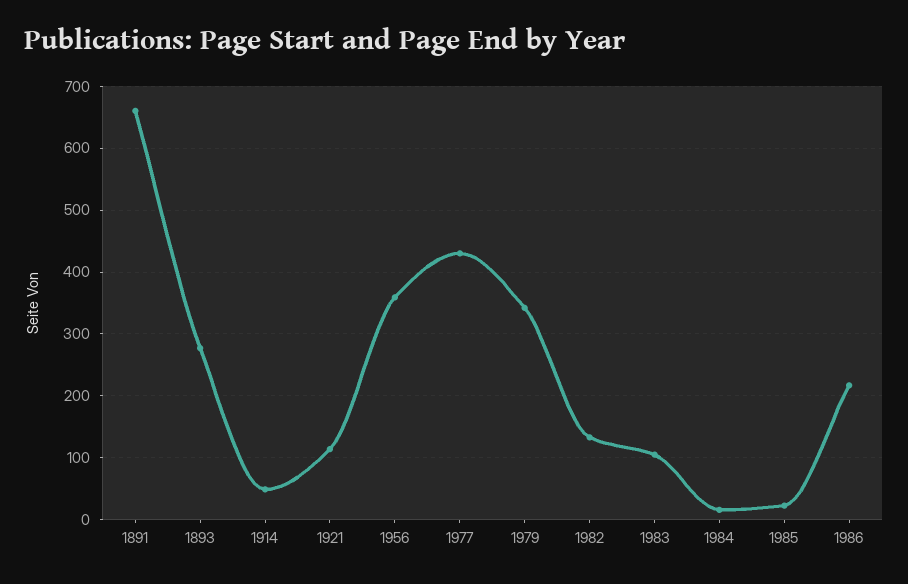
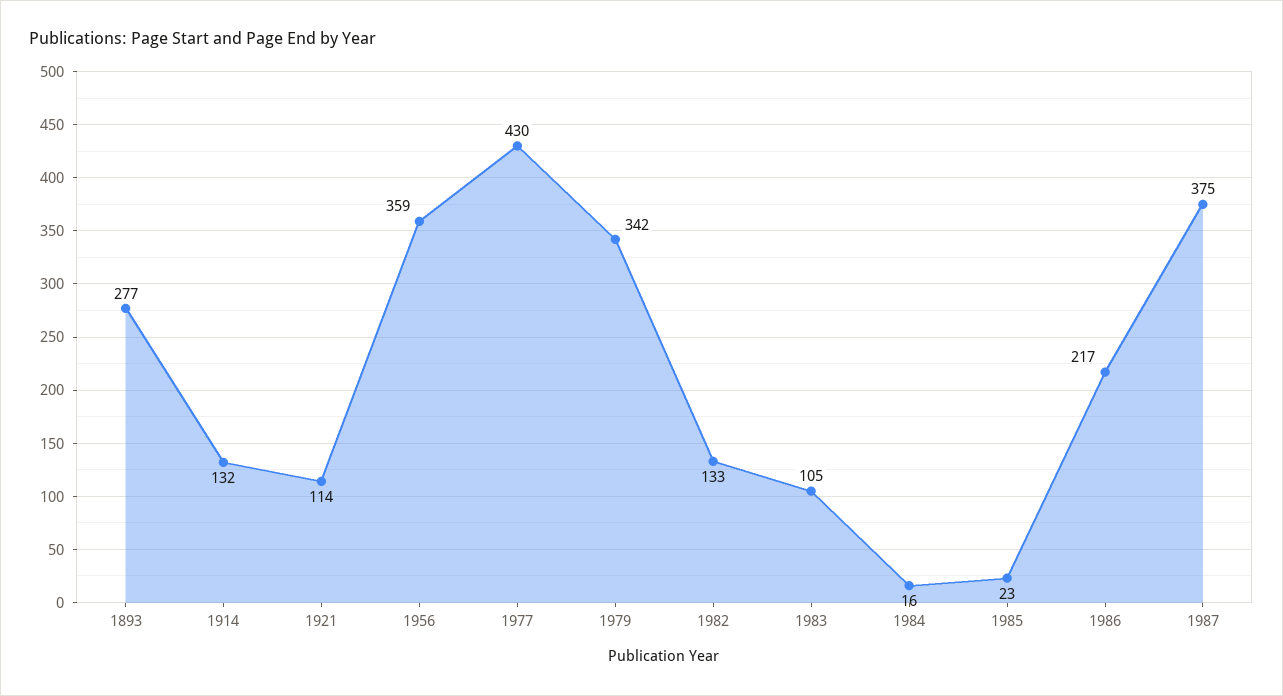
1891: 660 -> none
1914: 50 -> 132
1987: none -> 375

